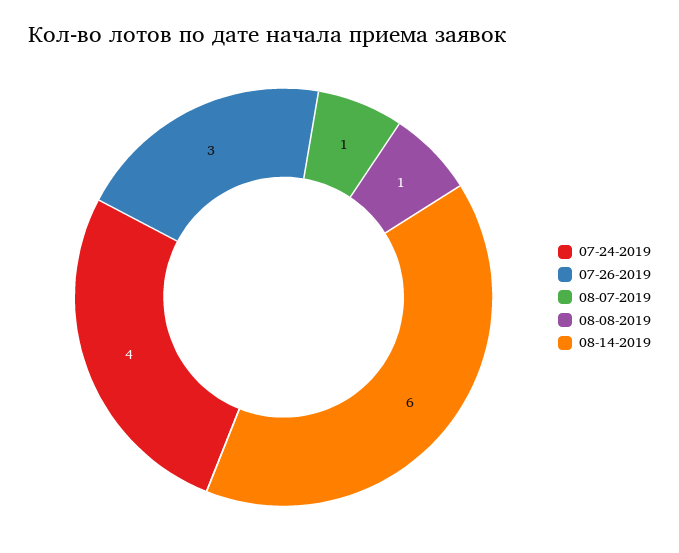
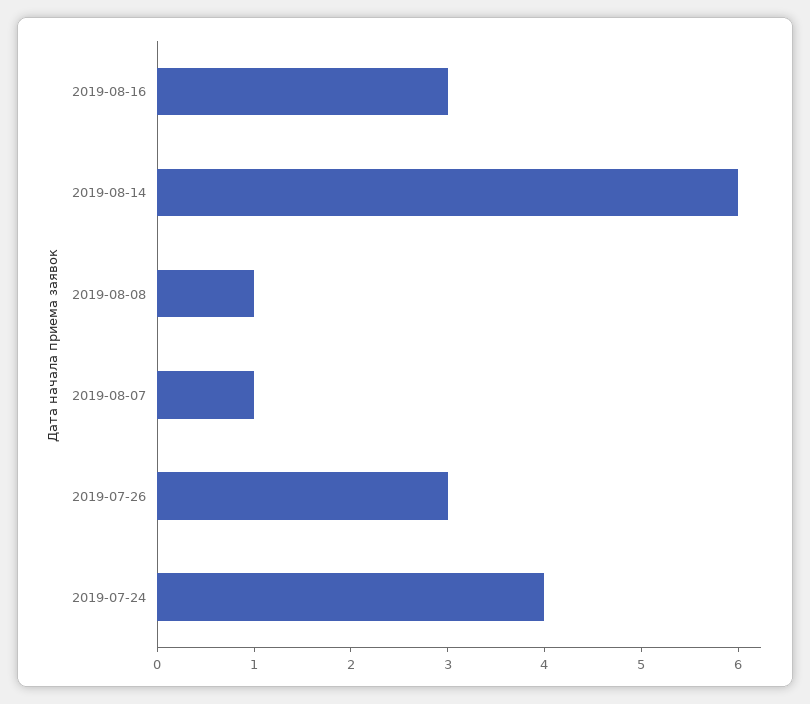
2019-08-16: none -> 3

